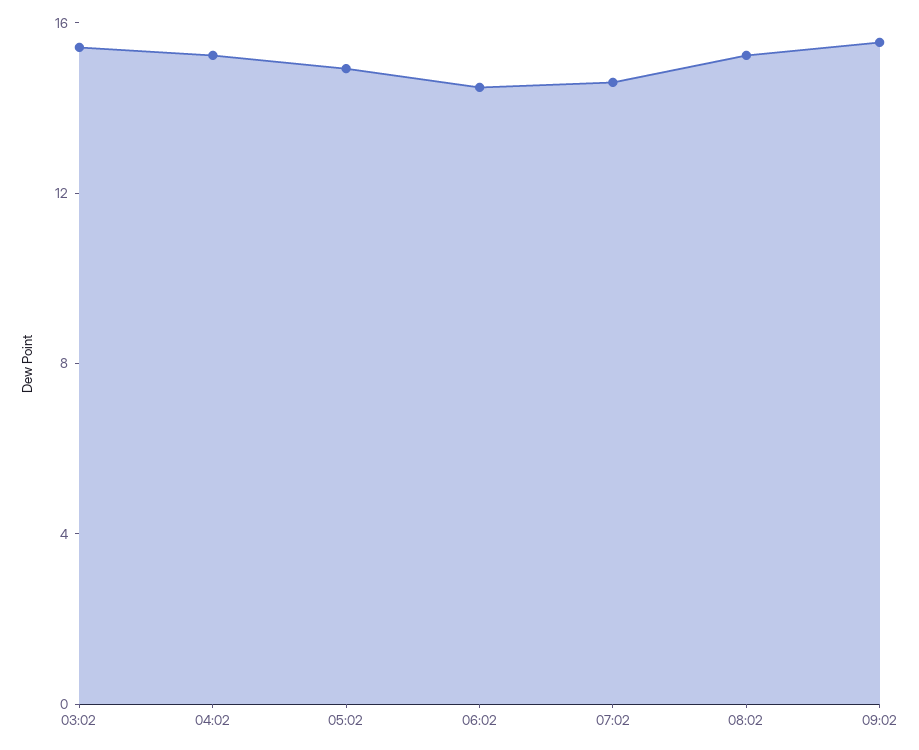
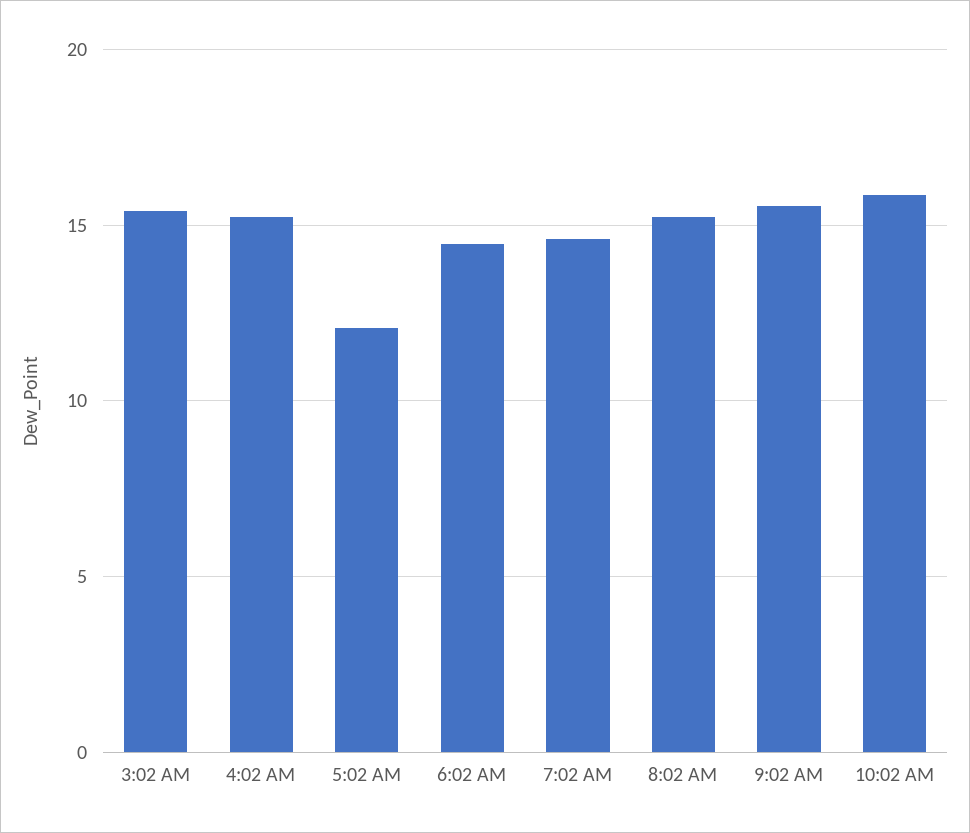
05:02: 15 -> 12
10:02 AM: none -> 16

